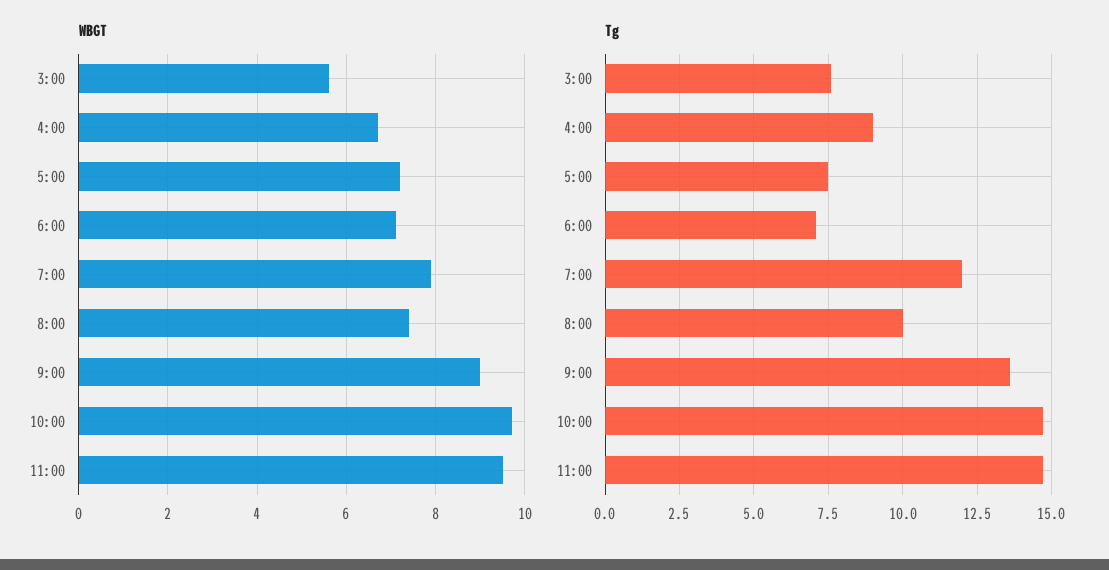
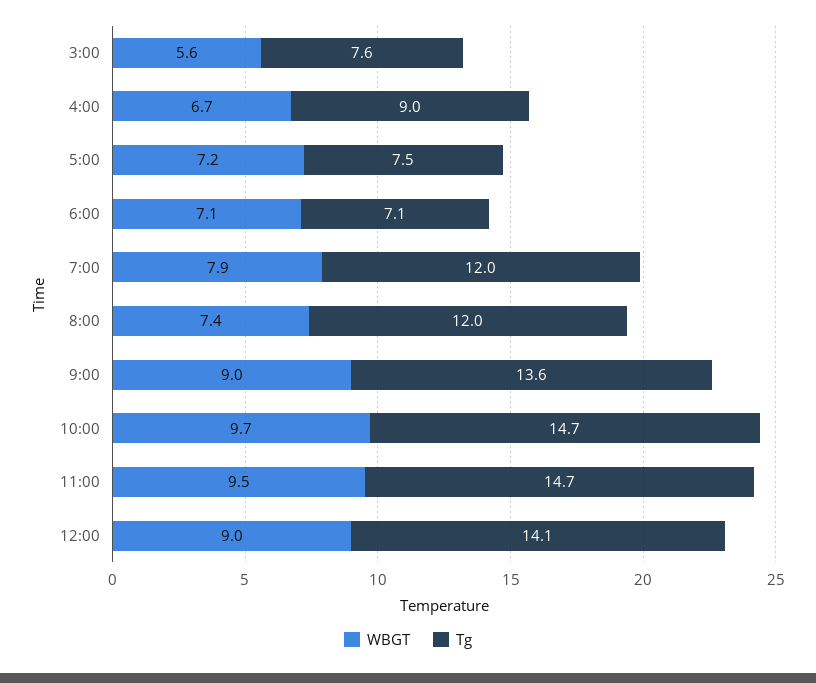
Tg, 8:00: 10 -> 12
WBGT, 12:00: none -> 9
Tg, 12:00: none -> 14.1

